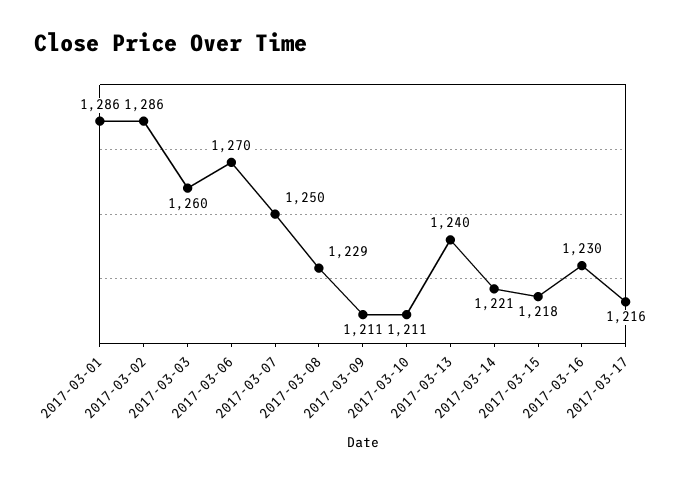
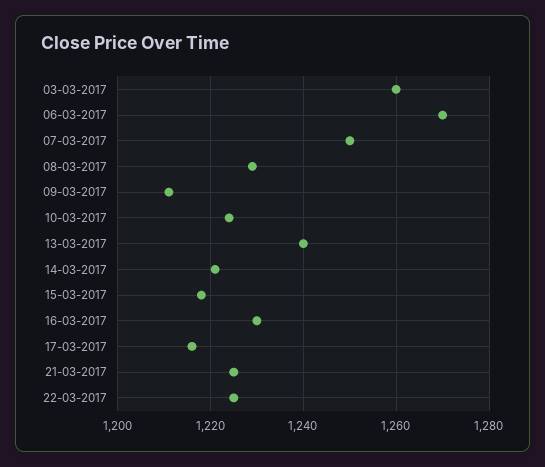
2017-03-01: 1286 -> none
2017-03-02: 1286 -> none
2017-03-10: 1211 -> 1225
21-03-2017: none -> 1225
22-03-2017: none -> 1225

